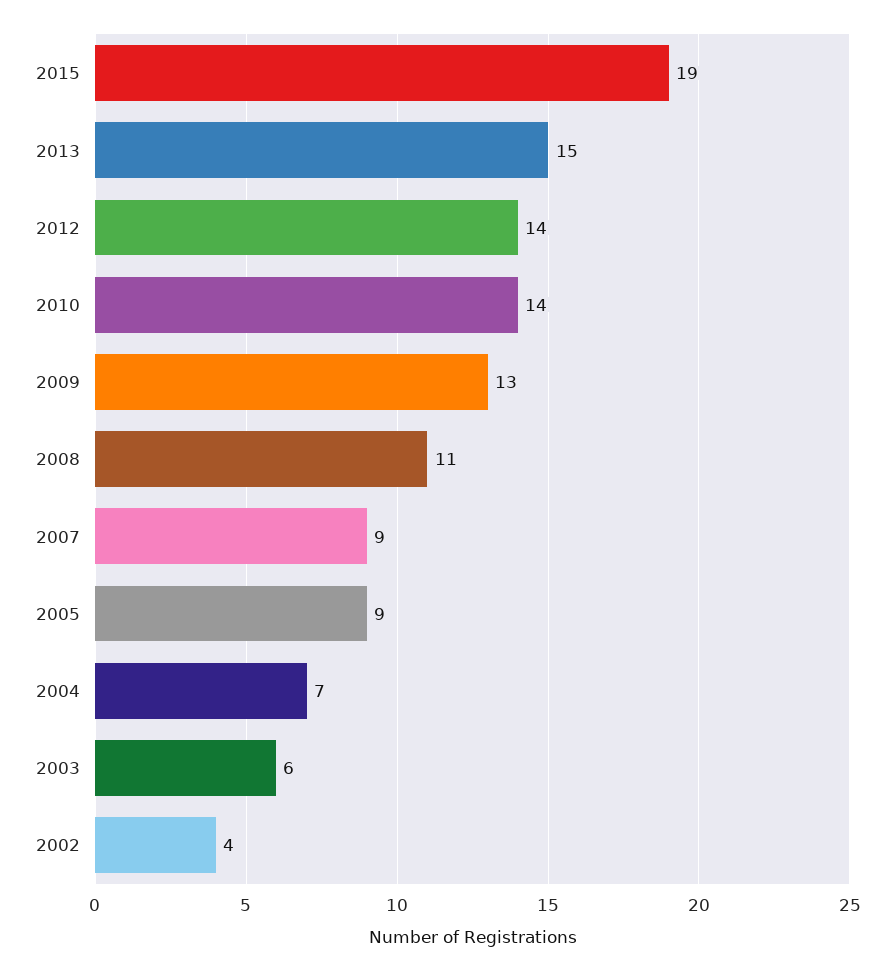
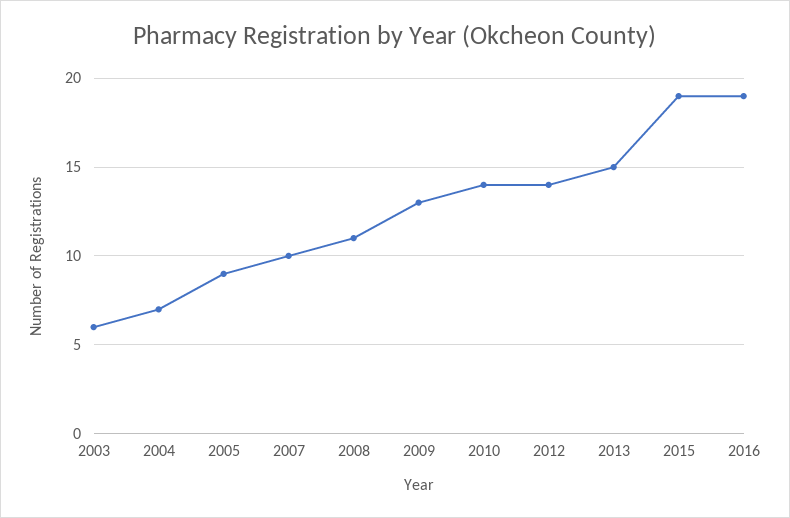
2007: 9 -> 10
2002: 4 -> none
2016: none -> 19

